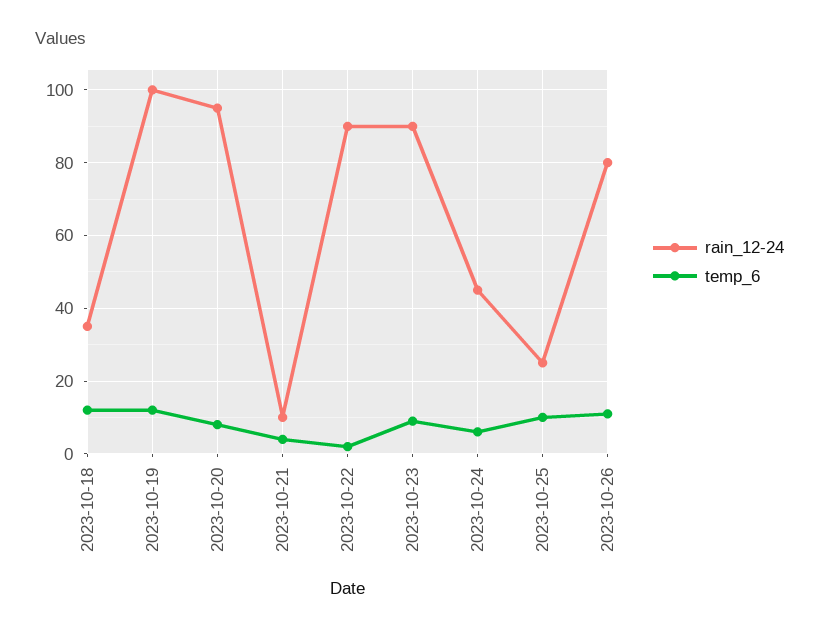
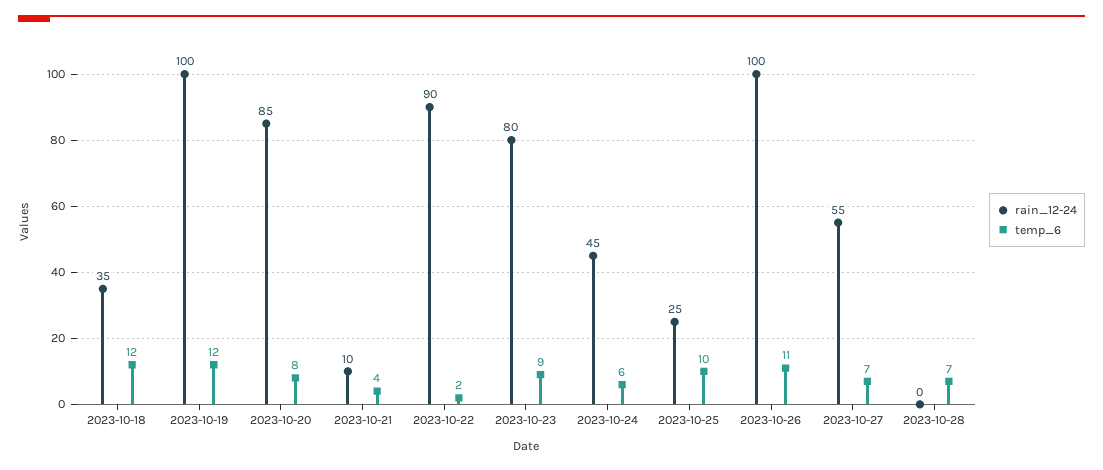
rain_12-24, 2023-10-20: 95 -> 85
rain_12-24, 2023-10-23: 90 -> 80
rain_12-24, 2023-10-26: 80 -> 100
rain_12-24, 2023-10-27: none -> 55
temp_6, 2023-10-27: none -> 7
rain_12-24, 2023-10-28: none -> 0
temp_6, 2023-10-28: none -> 7

